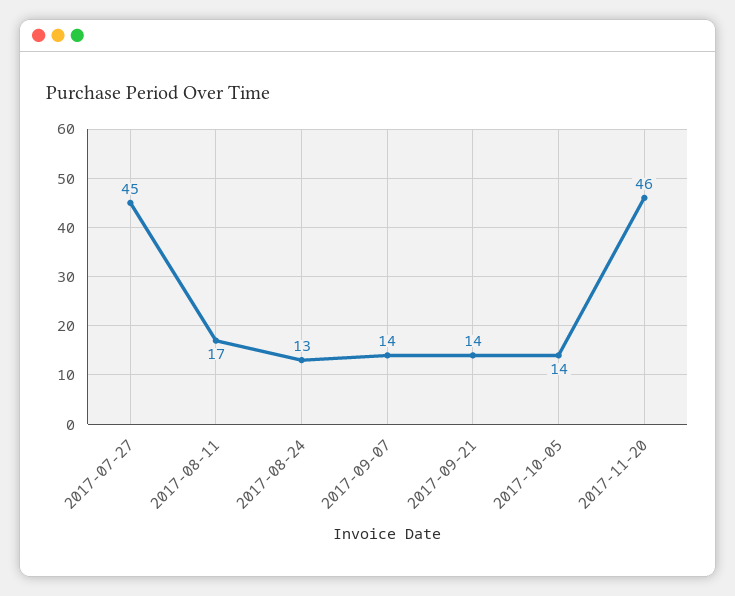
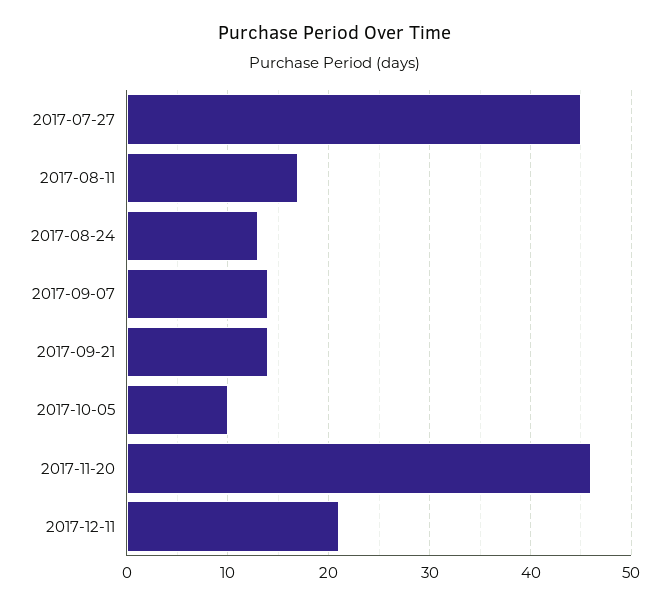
2017-10-05: 14 -> 10
2017-12-11: none -> 21

